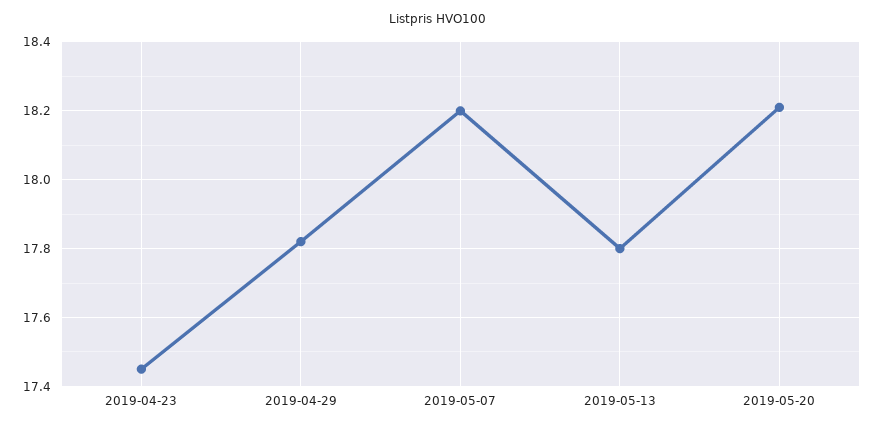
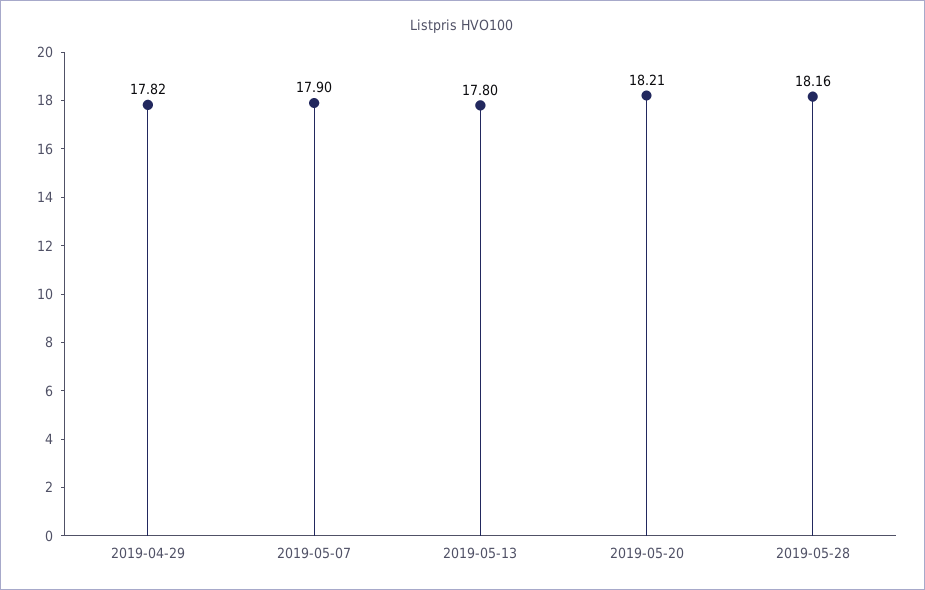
2019-04-23: 17.45 -> none
2019-05-07: 18.2 -> 17.9
2019-05-28: none -> 18.16

